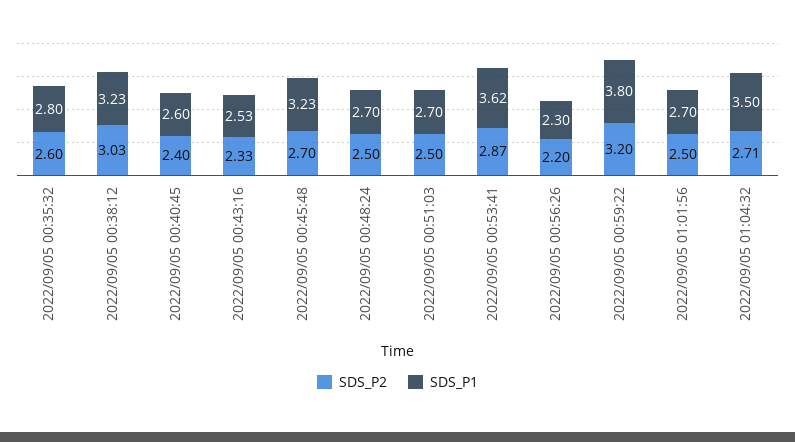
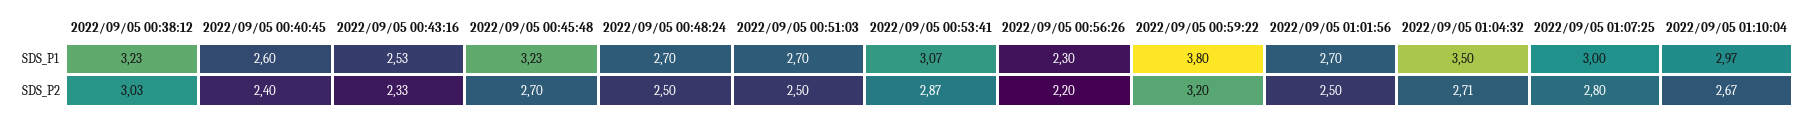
SDS_P2, 2022/09/05 00:35:32: 2.6 -> none
SDS_P1, 2022/09/05 00:35:32: 2.8 -> none
SDS_P1, 2022/09/05 00:53:41: 3.62 -> 3.07
SDS_P1, 2022/09/05 01:07:25: none -> 3
SDS_P1, 2022/09/05 01:10:04: none -> 2.97
SDS_P2, 2022/09/05 01:07:25: none -> 2.8
SDS_P2, 2022/09/05 01:10:04: none -> 2.67

